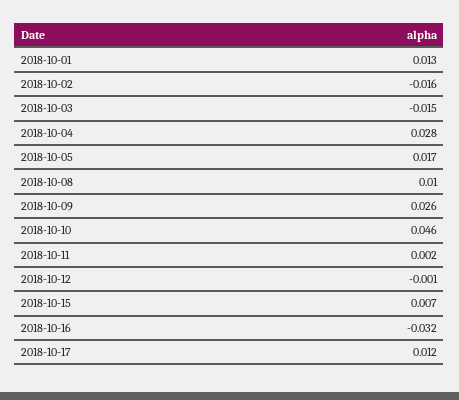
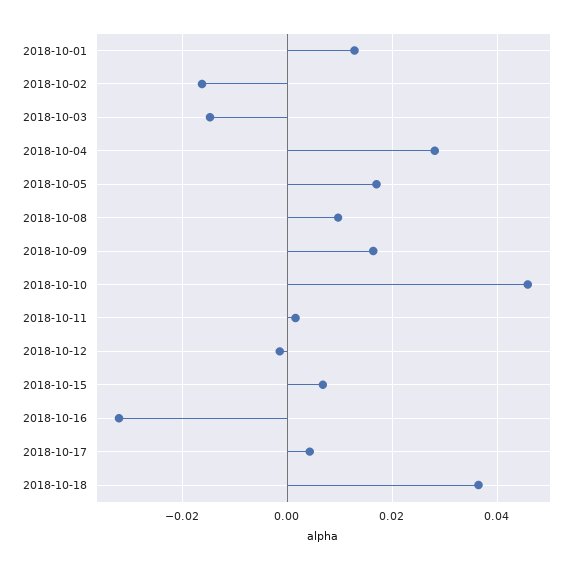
2018-10-09: 0.026 -> 0.016
2018-10-17: 0.012 -> 0.004
2018-10-18: none -> 0.036

